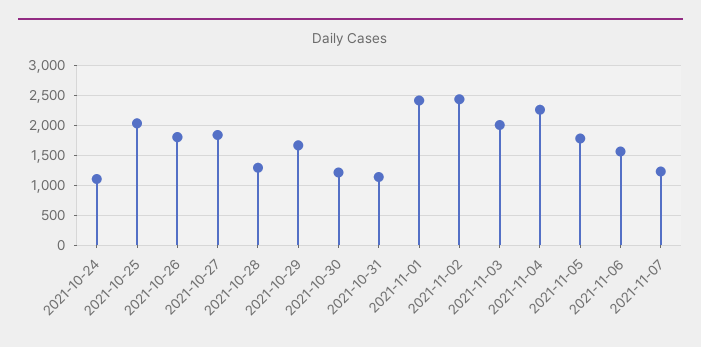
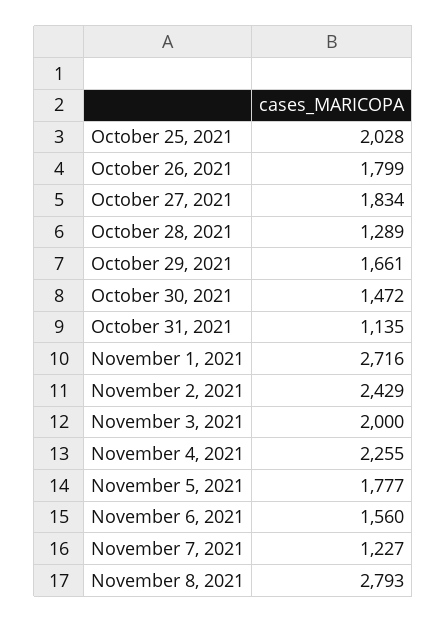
2021-10-24: 1100 -> none
2021-10-30: 1200 -> 1472
2021-11-01: 2400 -> 2716
November 8, 2021: none -> 2793

